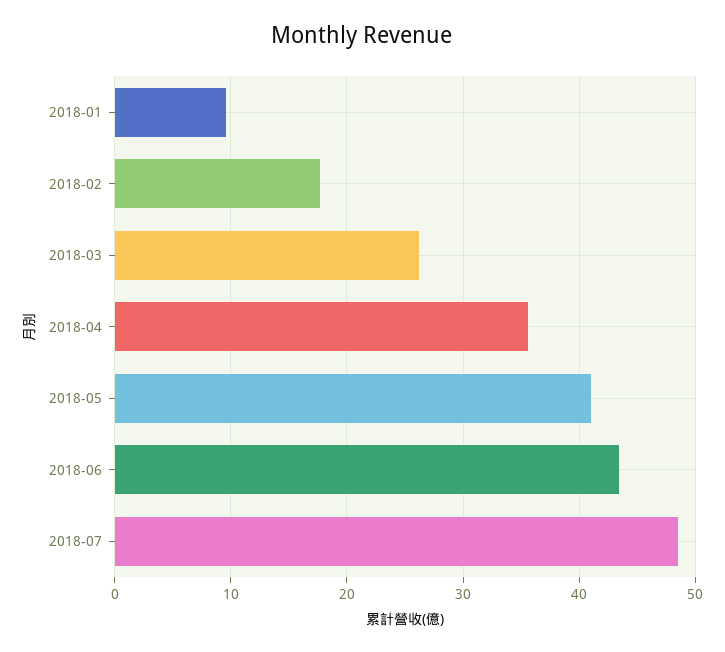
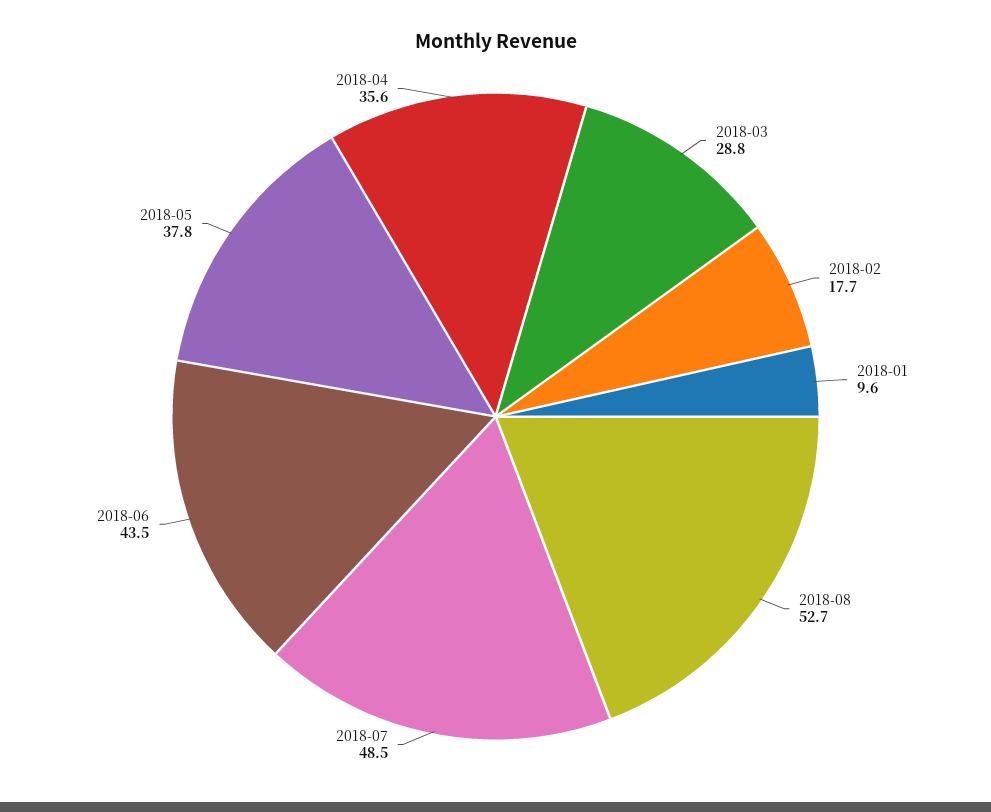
2018-03: 26 -> 28.8
2018-05: 41 -> 37.8
2018-08: none -> 52.7

